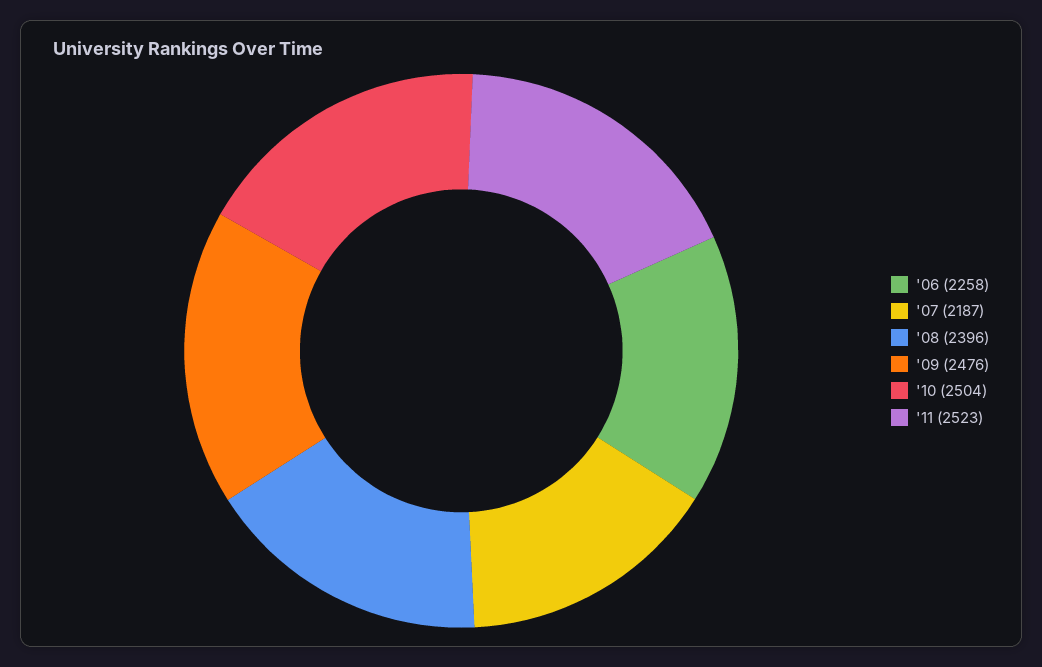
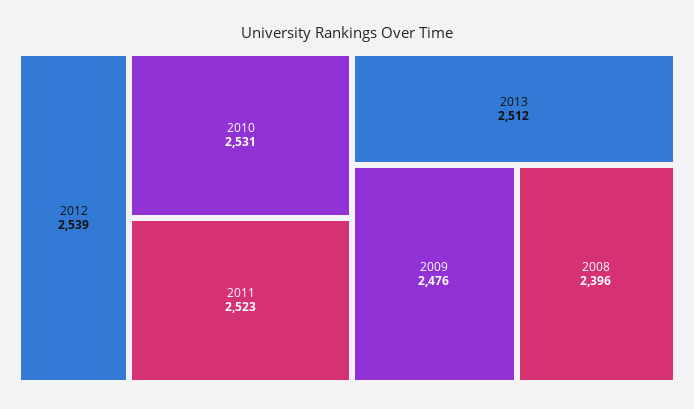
'06: 2258 -> none
'07: 2187 -> none
'10: 2504 -> 2531
2012: none -> 2539
2013: none -> 2512

